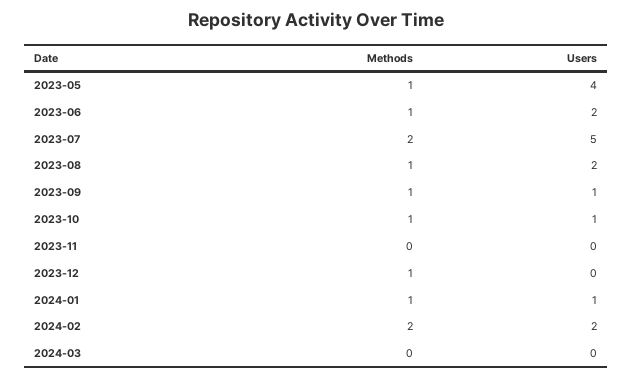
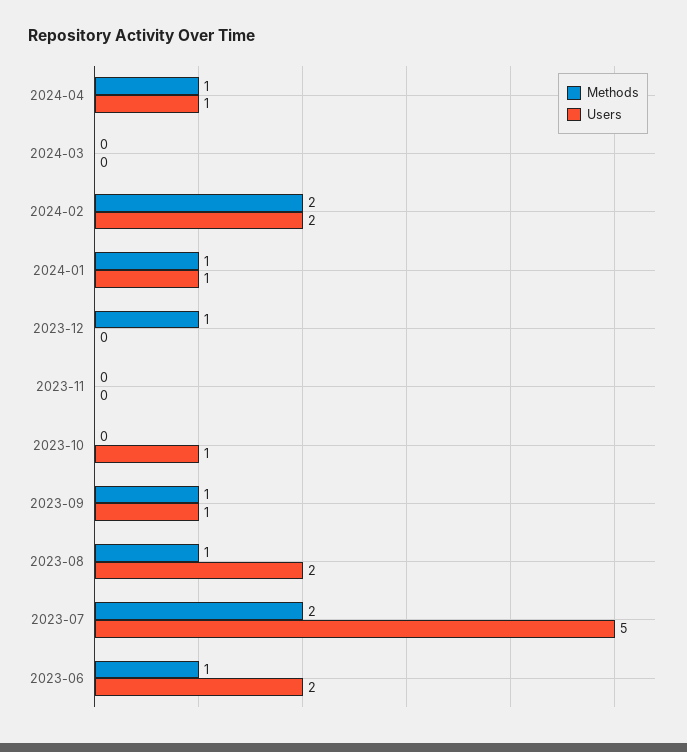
Methods, 2023-05: 1 -> none
Users, 2023-05: 4 -> none
Methods, 2023-10: 1 -> 0
Methods, 2024-04: none -> 1
Users, 2024-04: none -> 1

